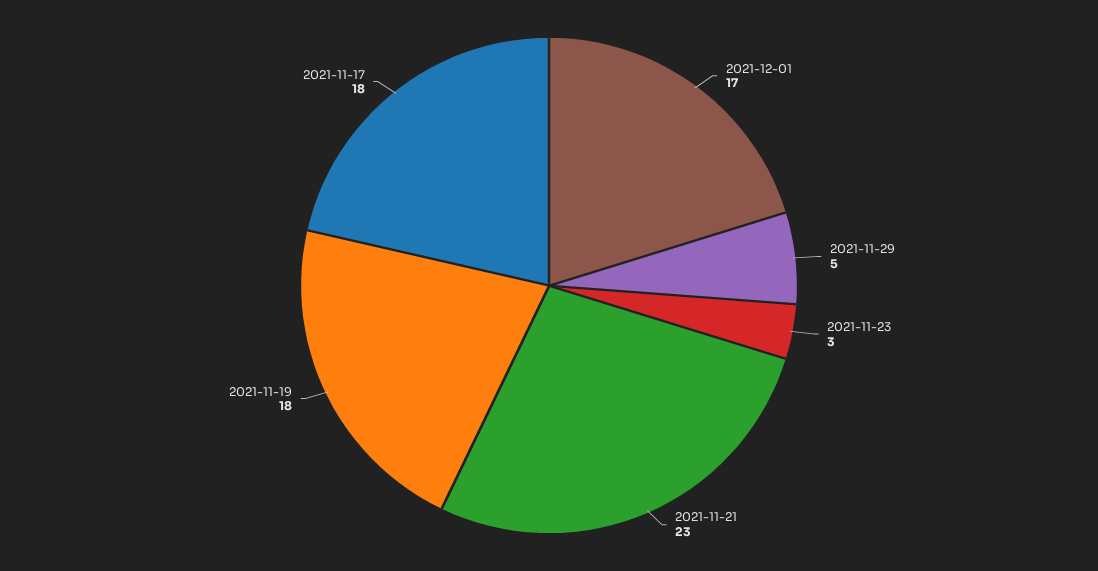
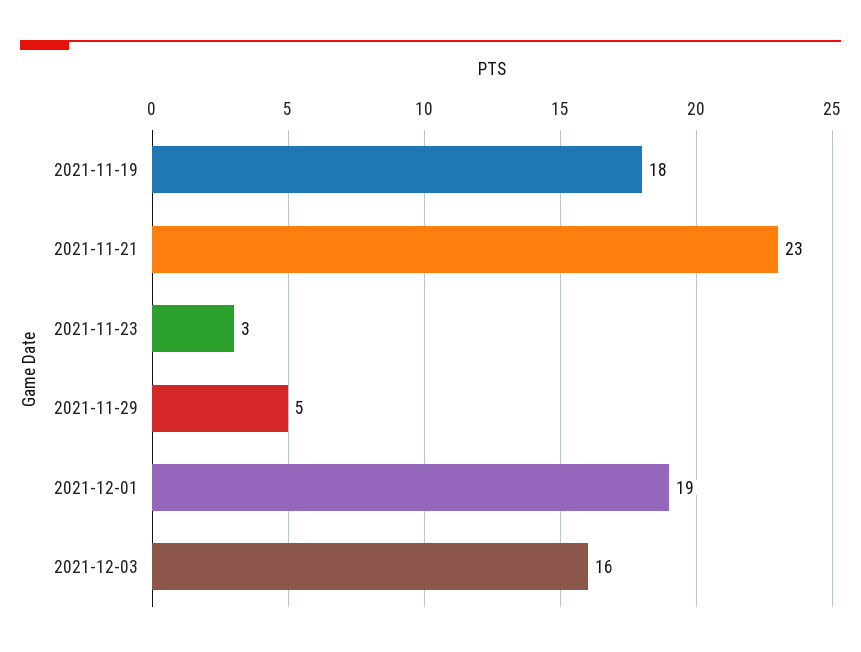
2021-12-01: 17 -> 19
2021-11-17: 18 -> none
2021-12-03: none -> 16

